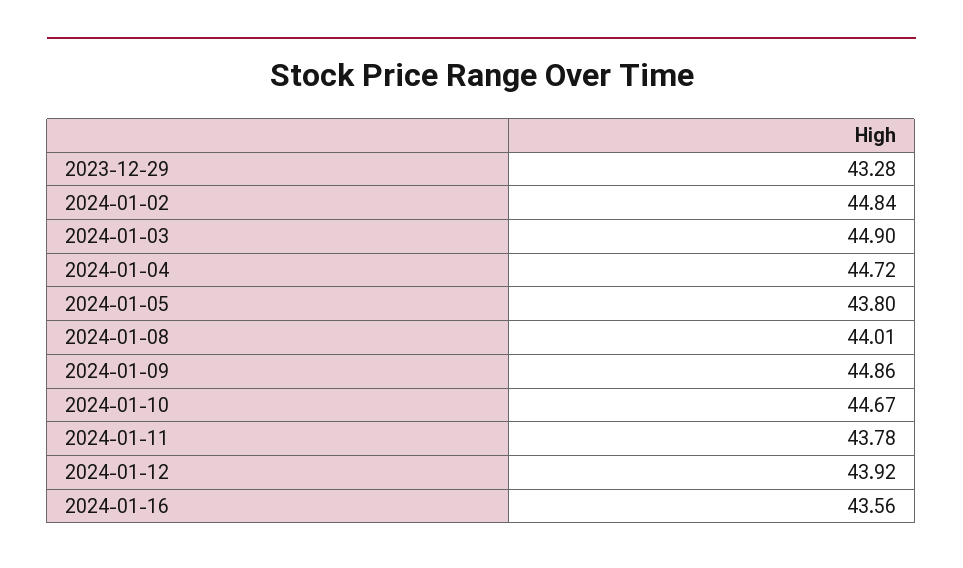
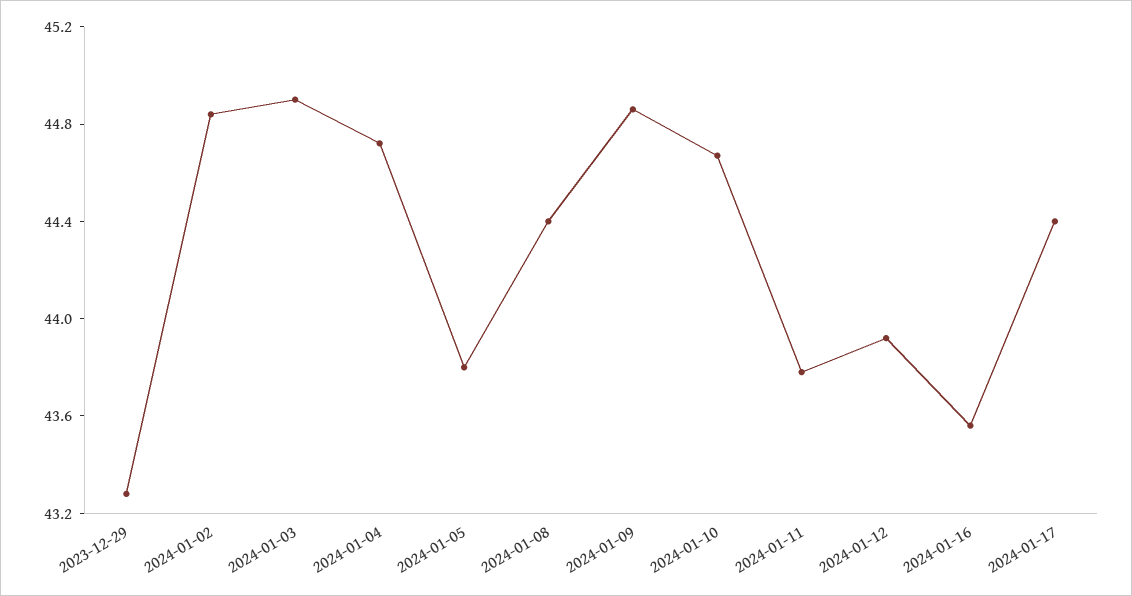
2024-01-08: 44.01 -> 44.4
2024-01-17: none -> 44.4

